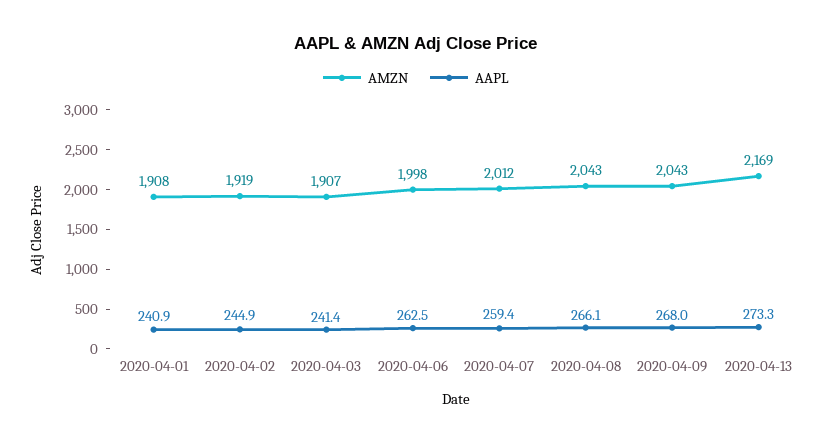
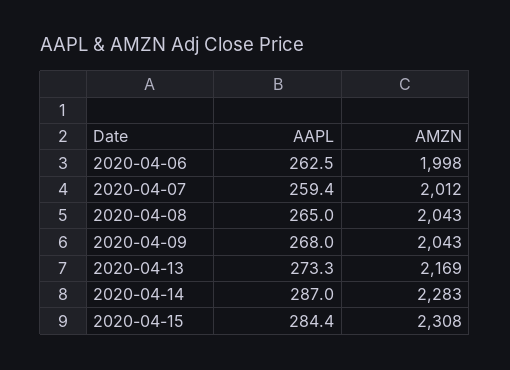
AMZN, 2020-04-01: 1908 -> none
AAPL, 2020-04-01: 240.9 -> none
AMZN, 2020-04-02: 1919 -> none
AAPL, 2020-04-02: 244.9 -> none
AMZN, 2020-04-03: 1907 -> none
AAPL, 2020-04-03: 241.4 -> none
AAPL, 2020-04-08: 266.1 -> 265
AAPL, 2020-04-14: none -> 287
AMZN, 2020-04-14: none -> 2283
AAPL, 2020-04-15: none -> 284.4
AMZN, 2020-04-15: none -> 2308

